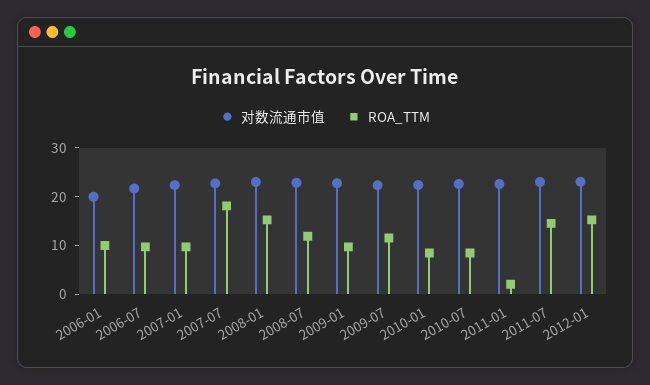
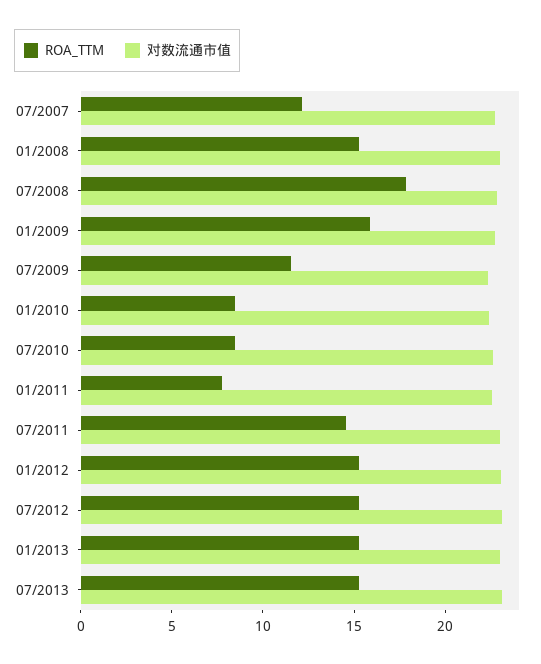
对数流通市值, 2006-01: 20 -> none
ROA_TTM, 2006-01: 10 -> none
对数流通市值, 2006-07: 22 -> none
ROA_TTM, 2006-07: 10 -> none
对数流通市值, 2007-01: 22 -> none
ROA_TTM, 2007-01: 10 -> none
ROA_TTM, 2007-07: 18 -> 12
ROA_TTM, 2008-07: 12 -> 18
ROA_TTM, 2009-01: 10 -> 16
ROA_TTM, 2011-01: 2 -> 8
ROA_TTM, 07/2012: none -> 15
对数流通市值, 07/2012: none -> 23
ROA_TTM, 01/2013: none -> 15
对数流通市值, 01/2013: none -> 23
ROA_TTM, 07/2013: none -> 15
对数流通市值, 07/2013: none -> 23

